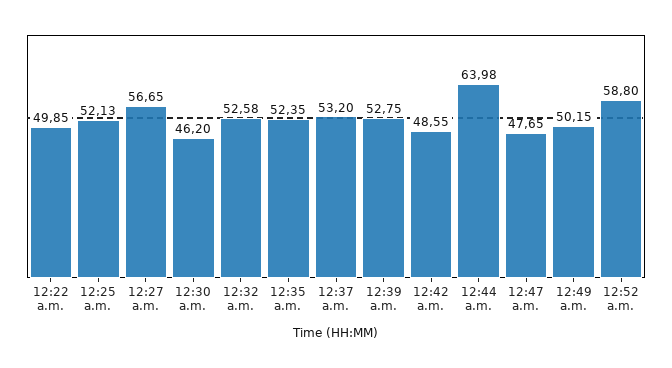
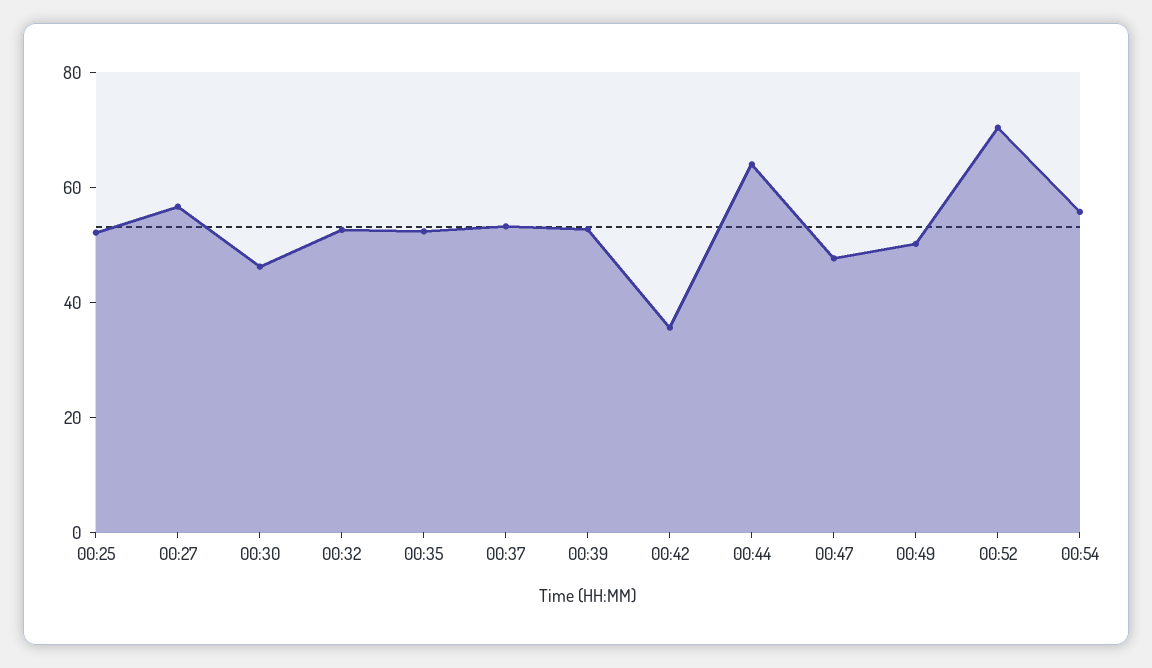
12:22 a.m.: 49.85 -> none
12:42 a.m.: 48.55 -> 35
12:52 a.m.: 58.8 -> 70
00:54: none -> 55

